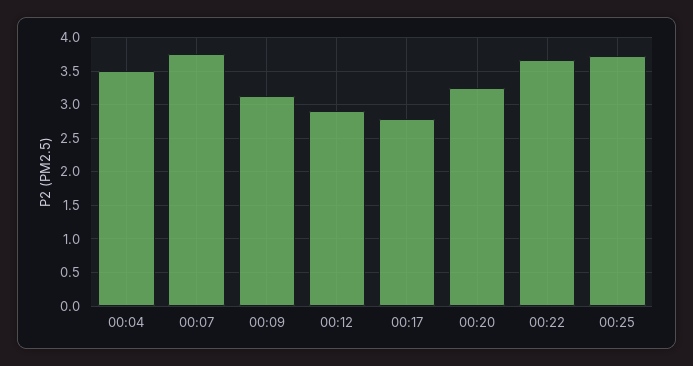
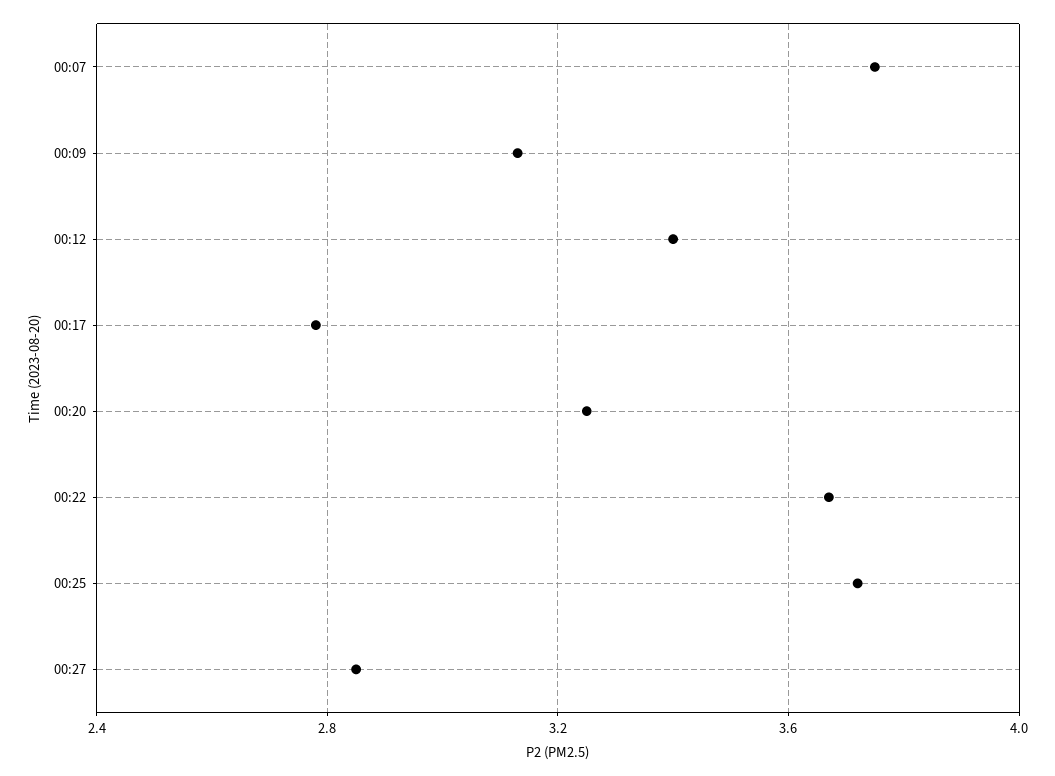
00:04: 3.5 -> none
00:12: 2.9 -> 3.4
00:27: none -> 2.85

